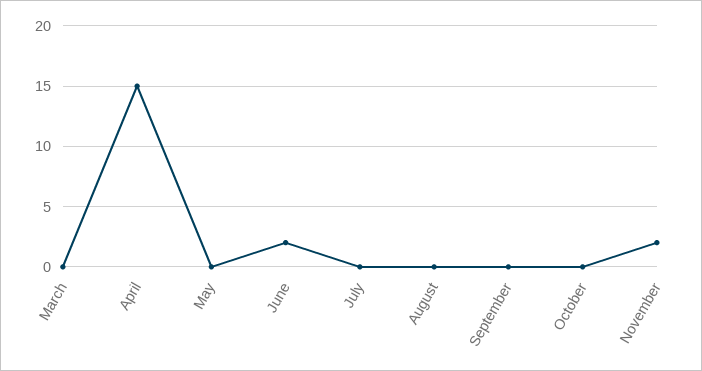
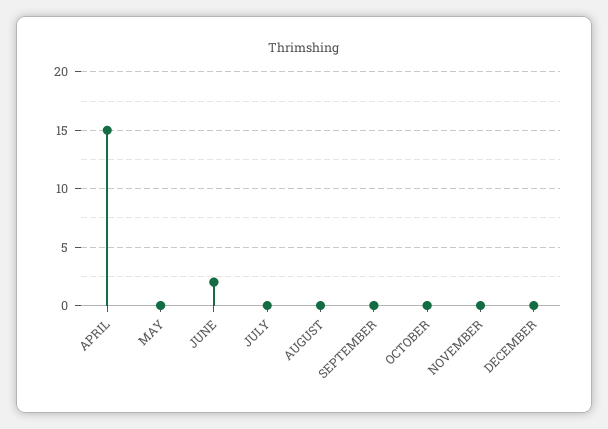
March: 0 -> none
November: 2 -> 0
DECEMBER: none -> 0

